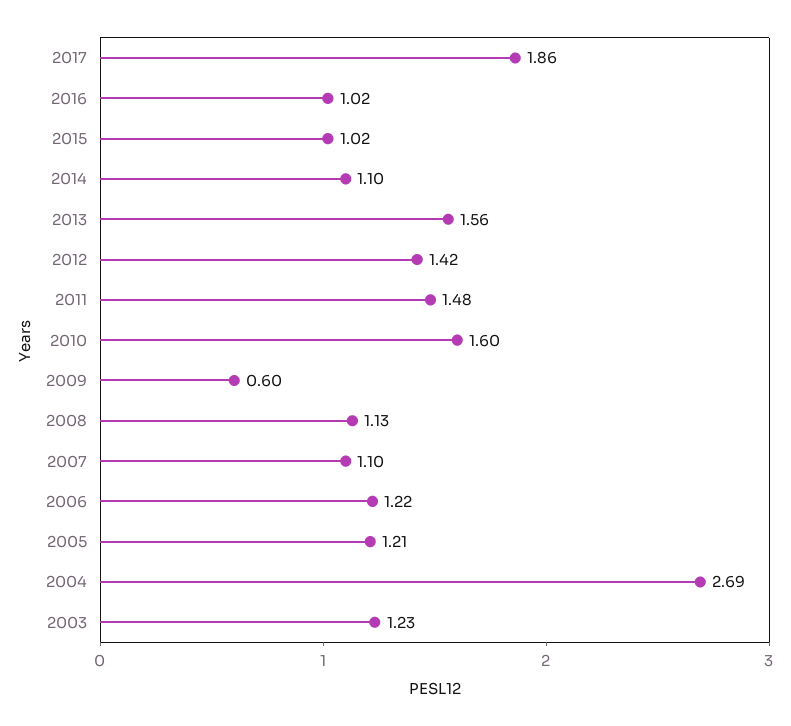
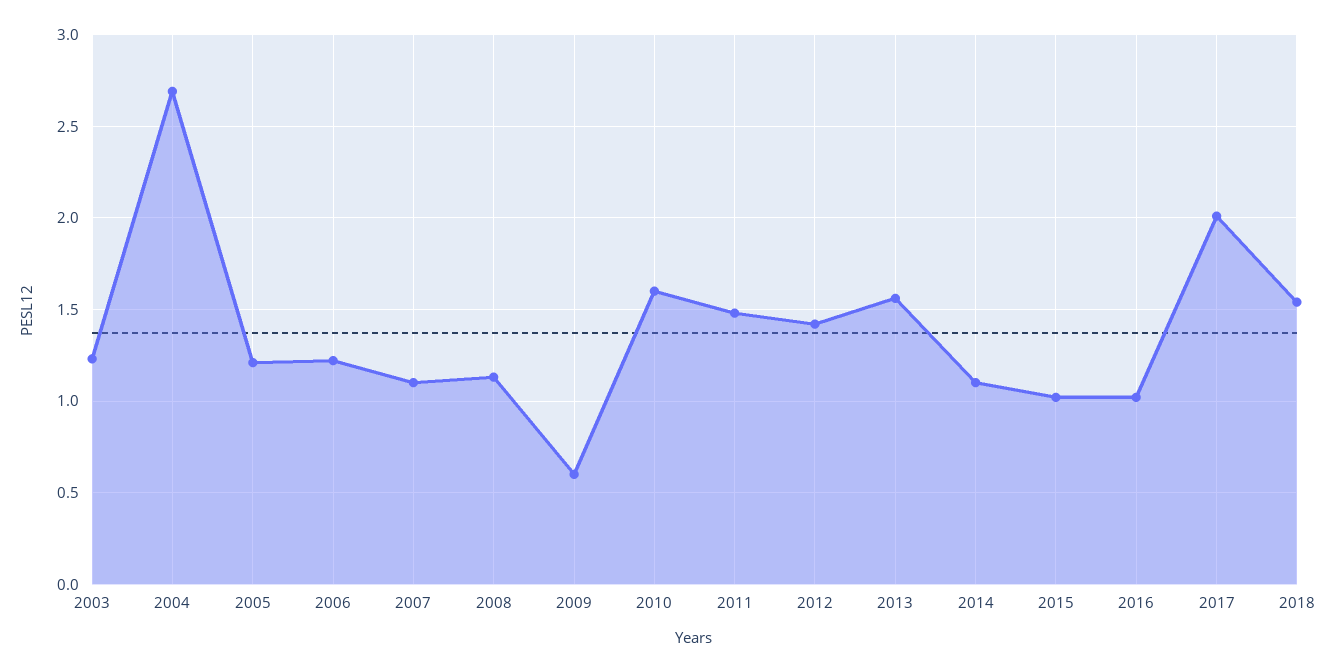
2017: 1.86 -> 2
2018: none -> 1.55

